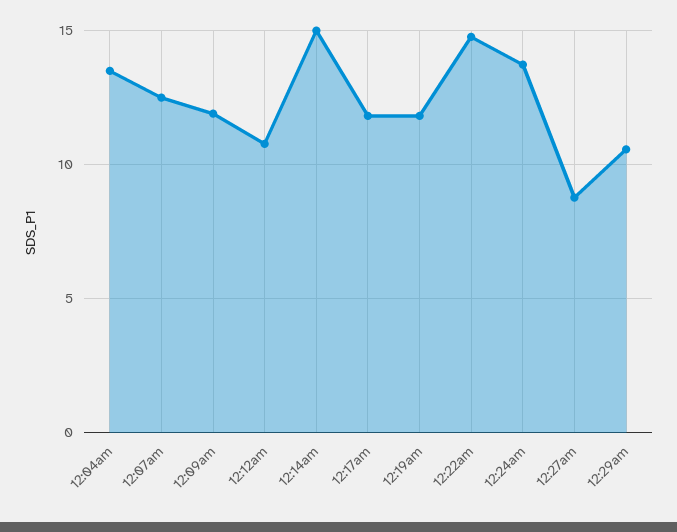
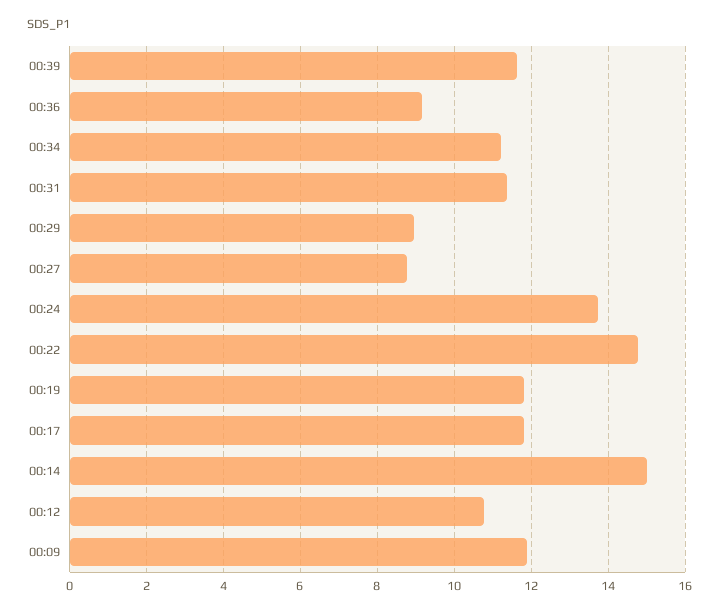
12:04am: 13.5 -> none
12:07am: 12.5 -> none
12:29am: 10.5 -> 9
00:39: none -> 11.6
00:36: none -> 9.2
00:34: none -> 11.2
00:31: none -> 11.4

